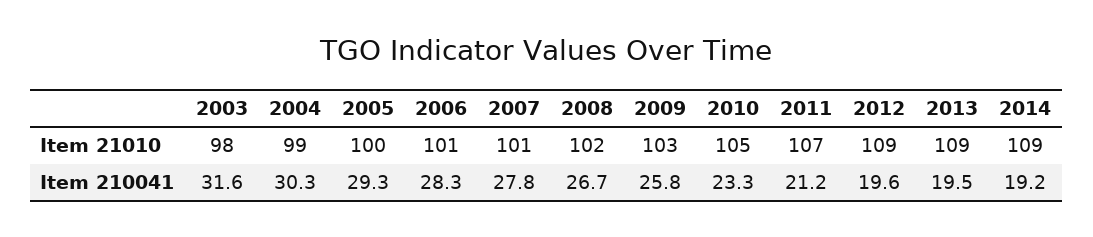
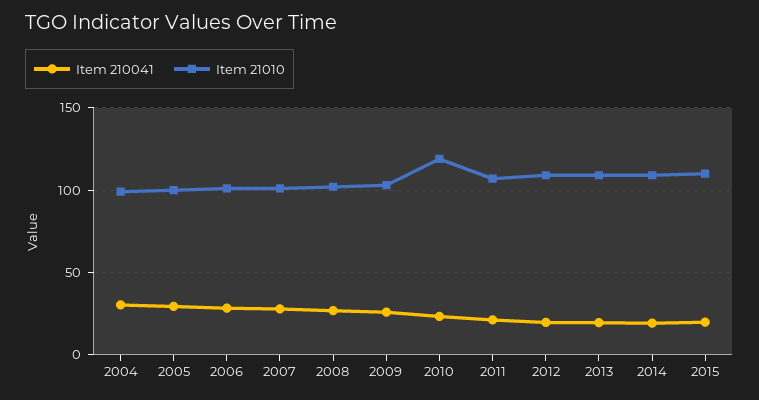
Item 21010, 2003: 98 -> none
Item 21010, 2010: 105 -> 120
Item 210041, 2003: 31.6 -> none
Item 210041, 2015: none -> 20
Item 21010, 2015: none -> 110

